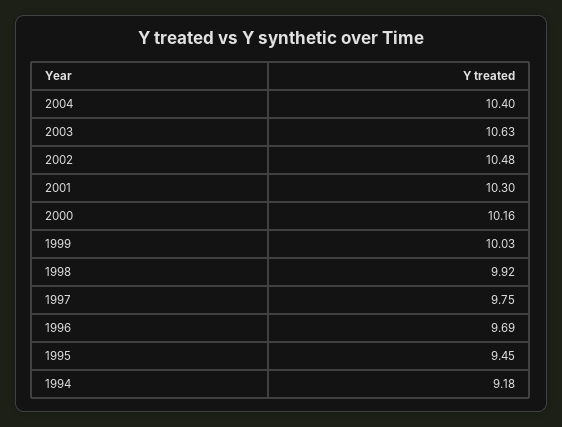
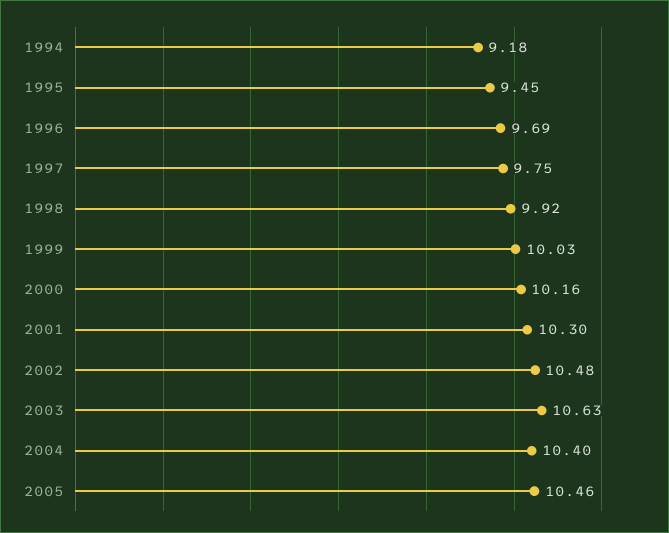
2005: none -> 10.46

